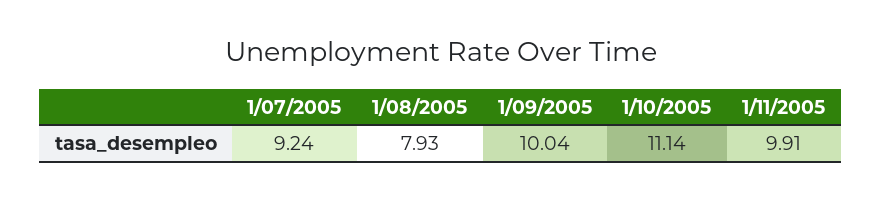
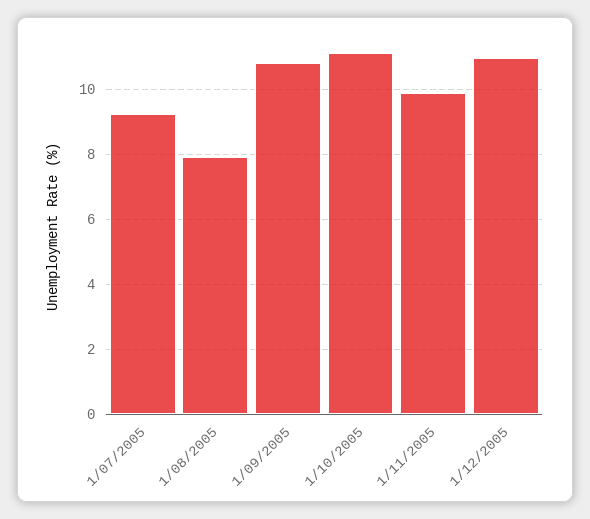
1/09/2005: 10.04 -> 10.8
1/12/2005: none -> 11

